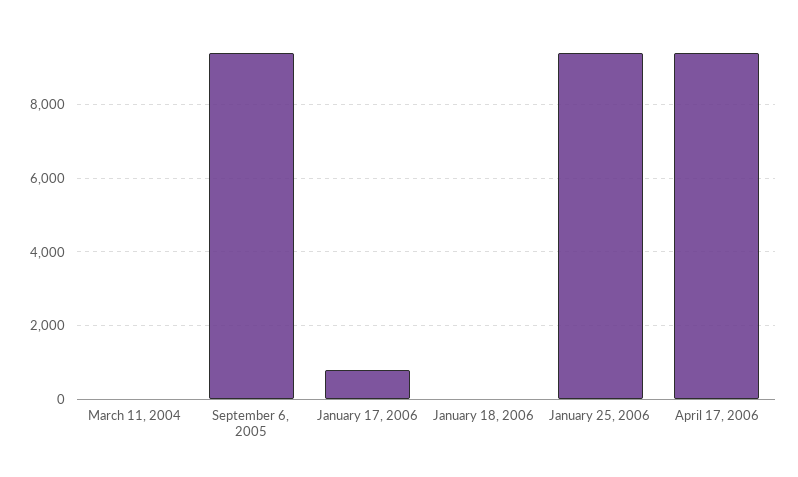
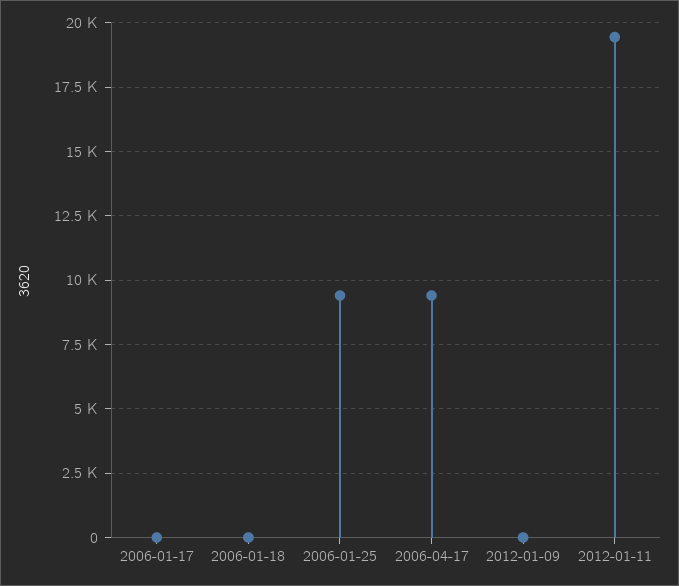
March 11, 2004: 0 -> none
September 6, 2005: 9400 -> none
January 17, 2006: 800 -> 0
2012-01-09: none -> 0
2012-01-11: none -> 19500

